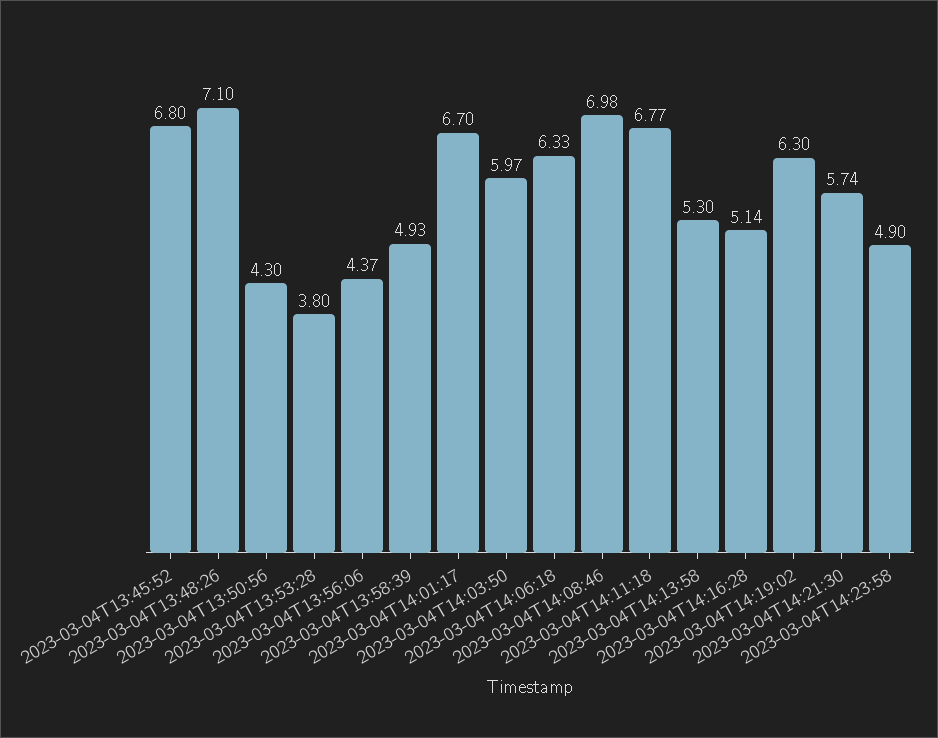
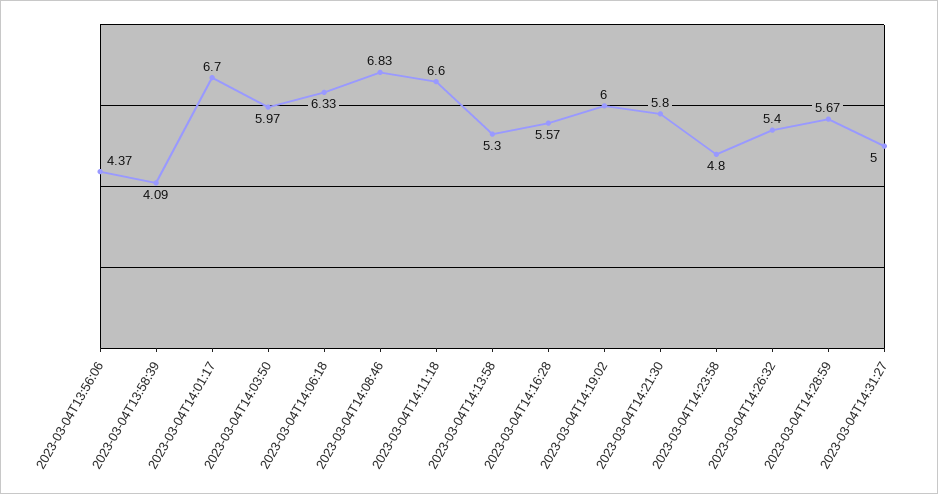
2023-03-04T13:45:52: 6.8 -> none
2023-03-04T13:48:26: 7.1 -> none
2023-03-04T13:50:56: 4.3 -> none
2023-03-04T13:53:28: 3.8 -> none
2023-03-04T13:58:39: 4.93 -> 4.09
2023-03-04T14:08:46: 6.98 -> 6.83
2023-03-04T14:11:18: 6.77 -> 6.6
2023-03-04T14:16:28: 5.14 -> 5.57
2023-03-04T14:19:02: 6.3 -> 6
2023-03-04T14:21:30: 5.74 -> 5.8
2023-03-04T14:23:58: 4.9 -> 4.8
2023-03-04T14:26:32: none -> 5.4
2023-03-04T14:28:59: none -> 5.67
2023-03-04T14:31:27: none -> 5

